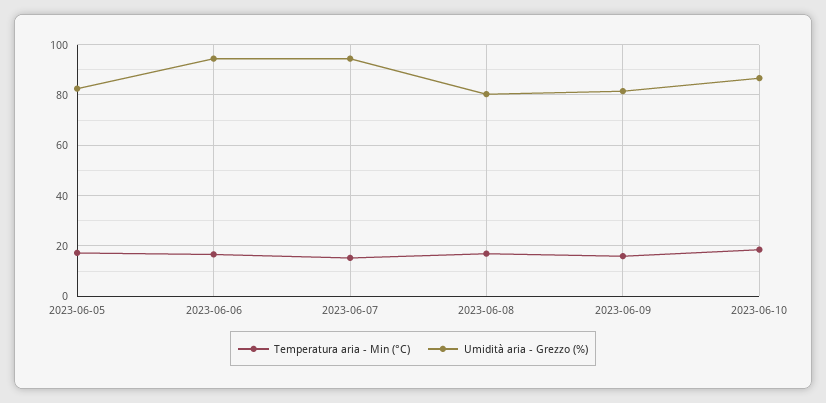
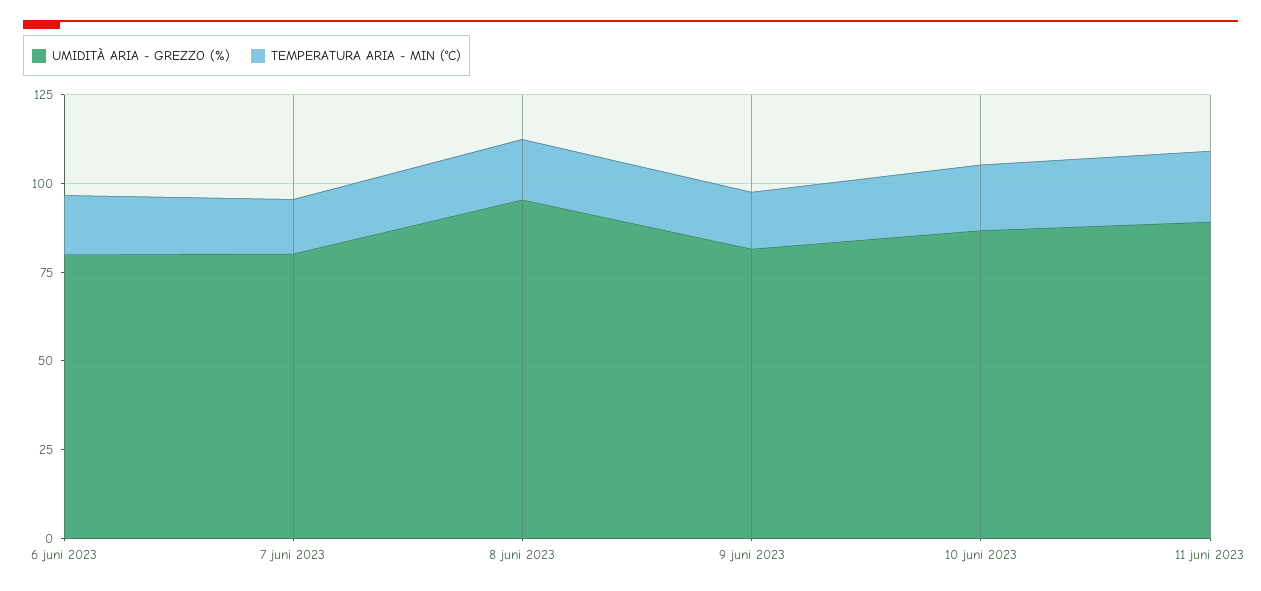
Temperatura aria - Min (°C), 2023-06-05: 17.5 -> none
Umidità aria - Grezzo (%), 2023-06-05: 82.5 -> none
Umidità aria - Grezzo (%), 2023-06-06: 95 -> 80
Umidità aria - Grezzo (%), 2023-06-07: 95 -> 80
Umidità aria - Grezzo (%), 2023-06-08: 80 -> 95
Umidità aria - Grezzo (%), 11 juni 2023: none -> 90
Temperatura aria - Min (°C), 11 juni 2023: none -> 20

